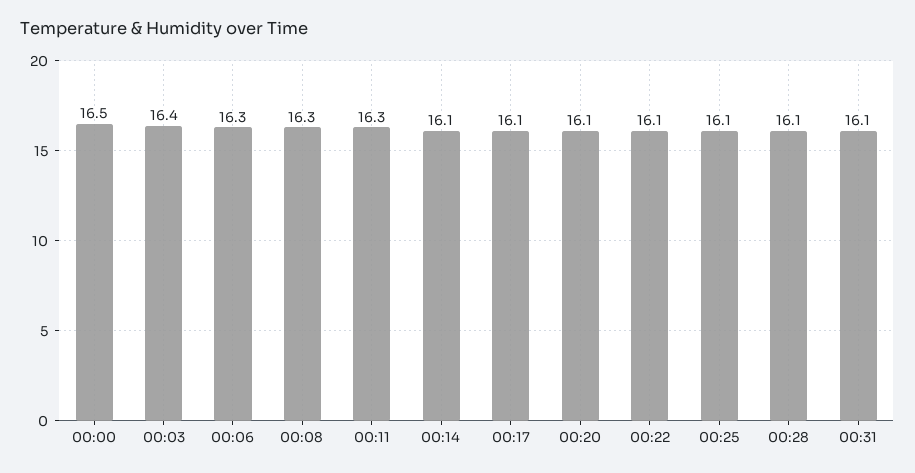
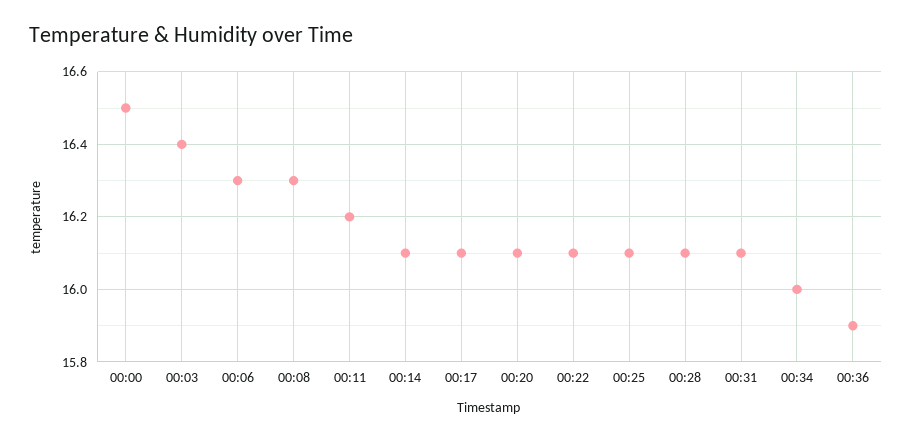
00:11: 16.3 -> 16.2
00:34: none -> 16
00:36: none -> 15.9

